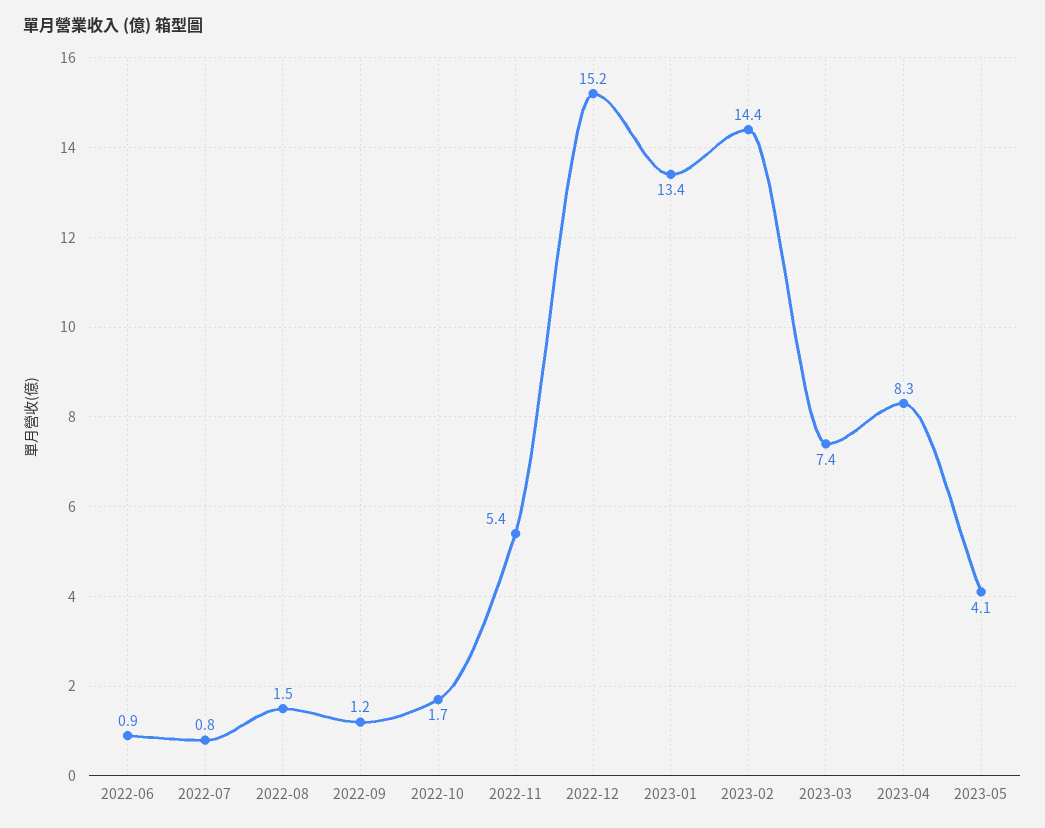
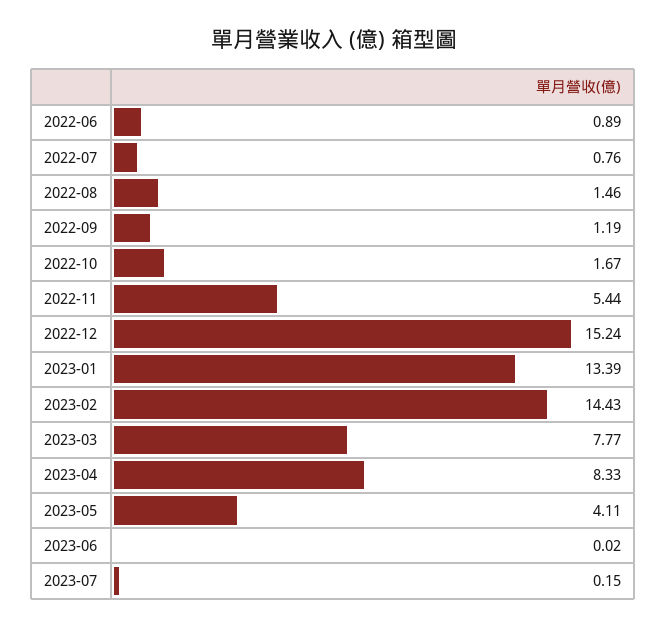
2023-03: 7.4 -> 7.77
2023-06: none -> 0.02
2023-07: none -> 0.15

